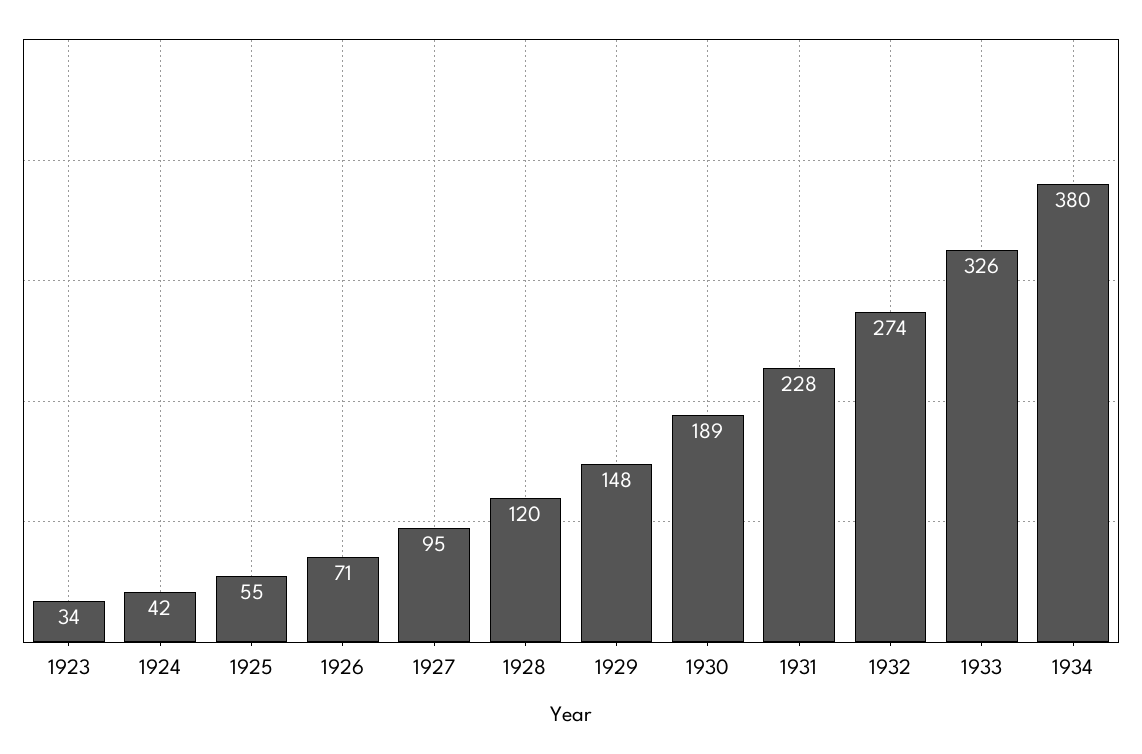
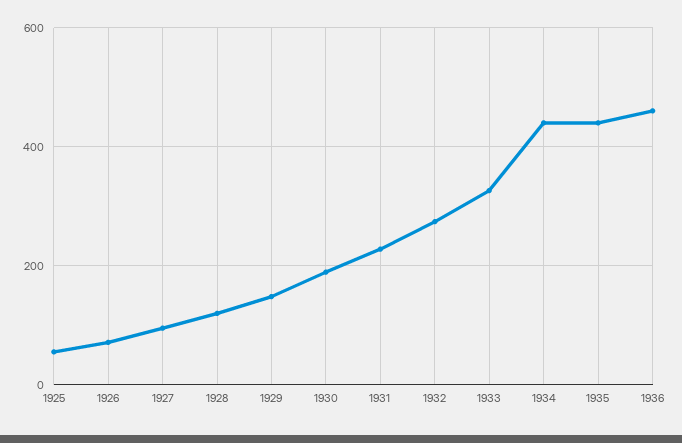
1923: 34 -> none
1924: 42 -> none
1934: 380 -> 440
1935: none -> 440
1936: none -> 460

